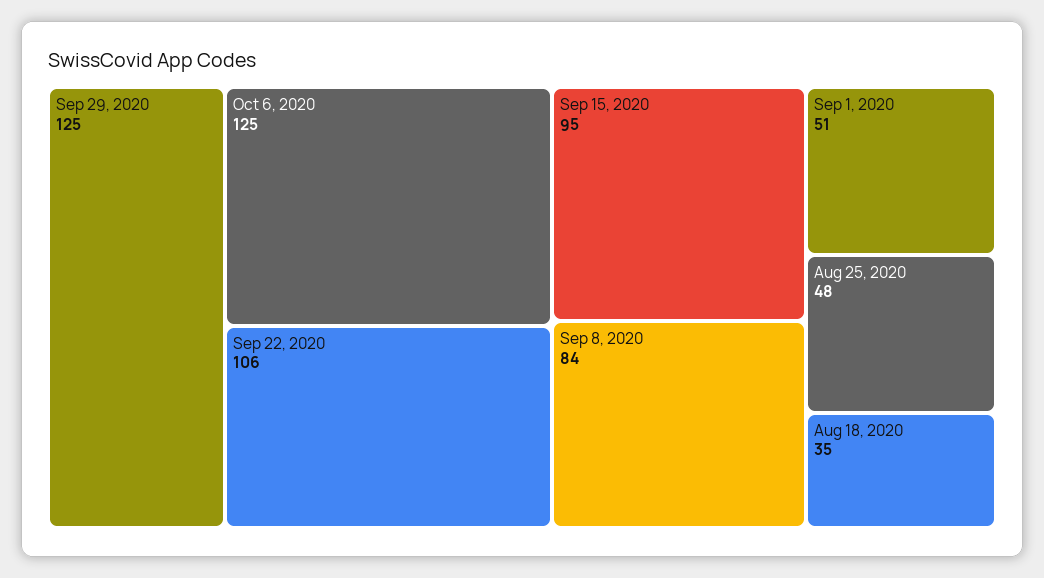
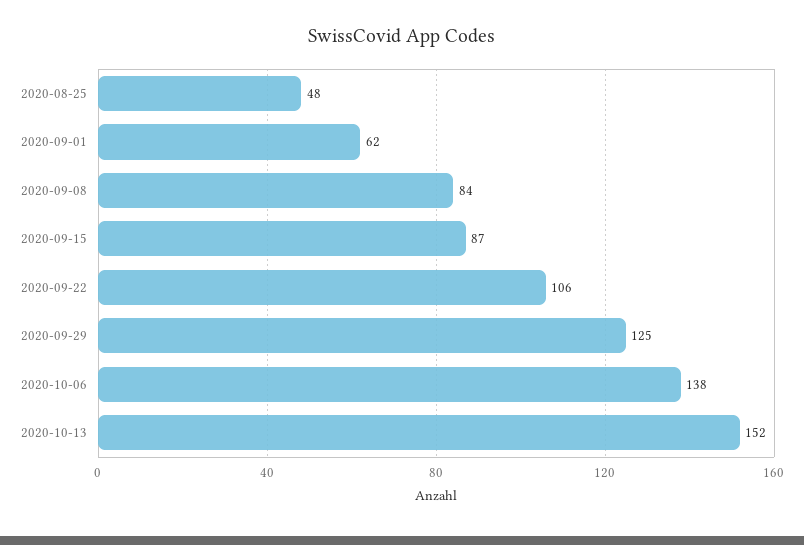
Oct 6, 2020: 125 -> 138
Sep 15, 2020: 95 -> 87
Sep 1, 2020: 51 -> 62
Aug 18, 2020: 35 -> none
2020-10-13: none -> 152

